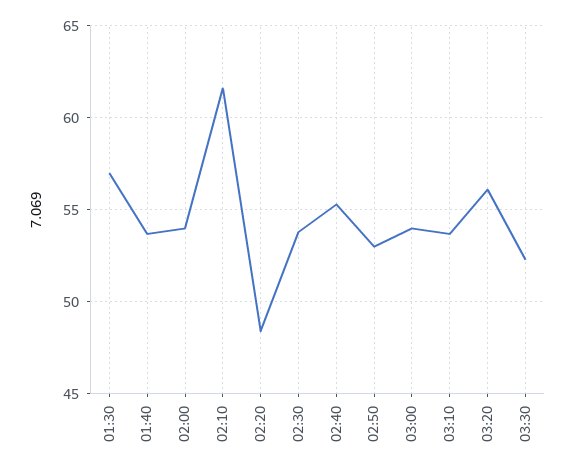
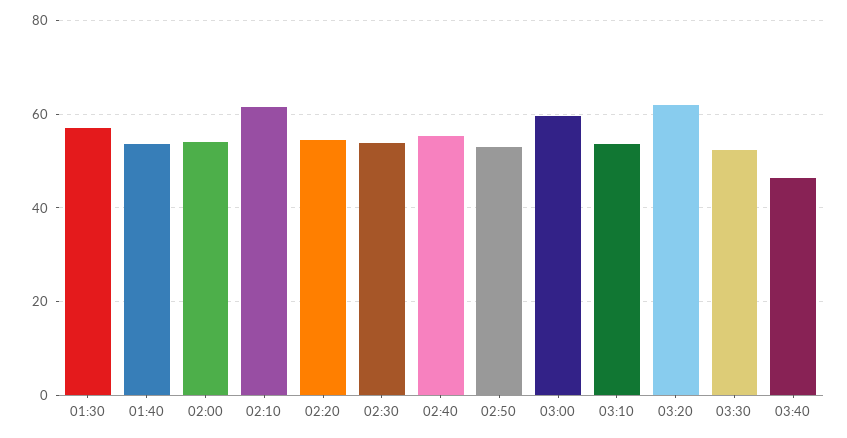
02:20: 48.5 -> 54
03:00: 54 -> 60
03:20: 56 -> 62
03:40: none -> 46

